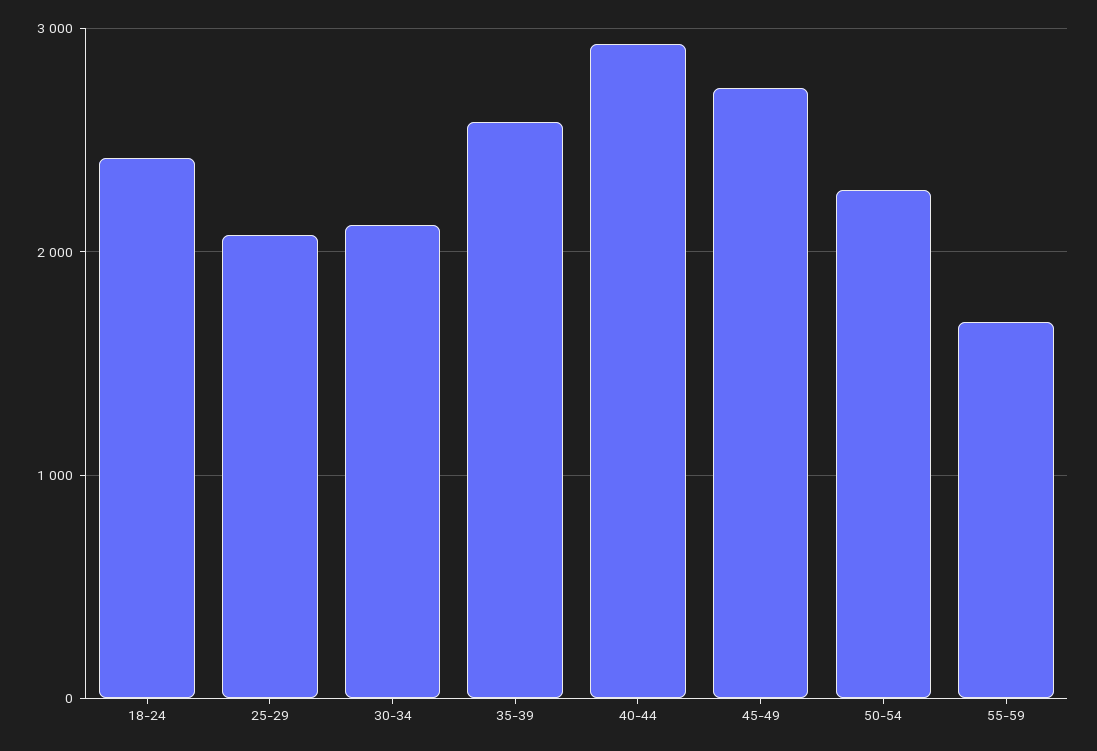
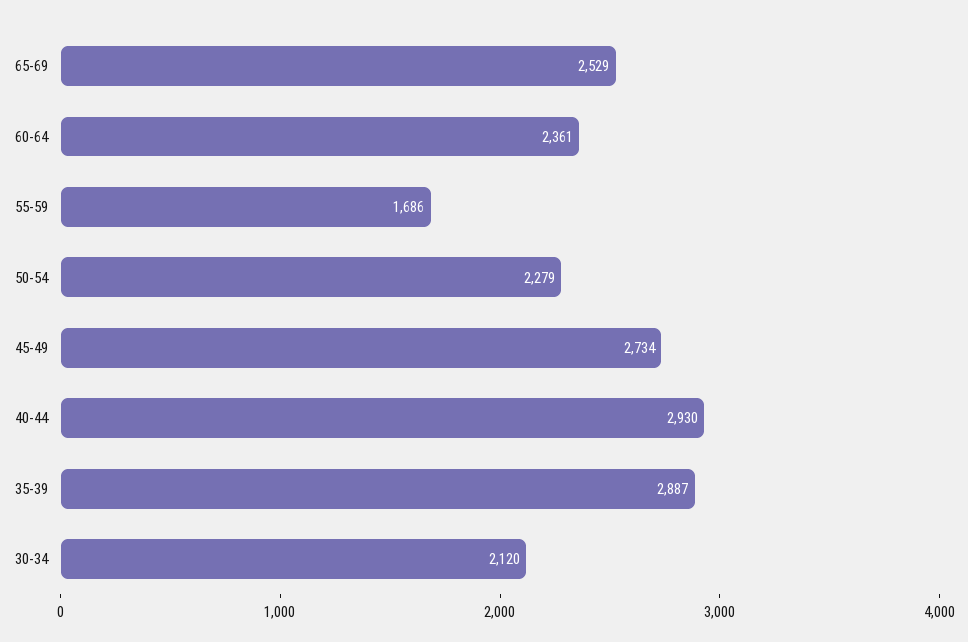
18-24: 2400 -> none
25-29: 2100 -> none
35-39: 2600 -> 2887
65-69: none -> 2529
60-64: none -> 2361

